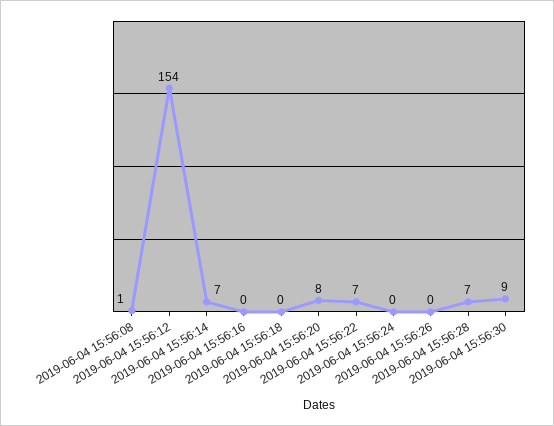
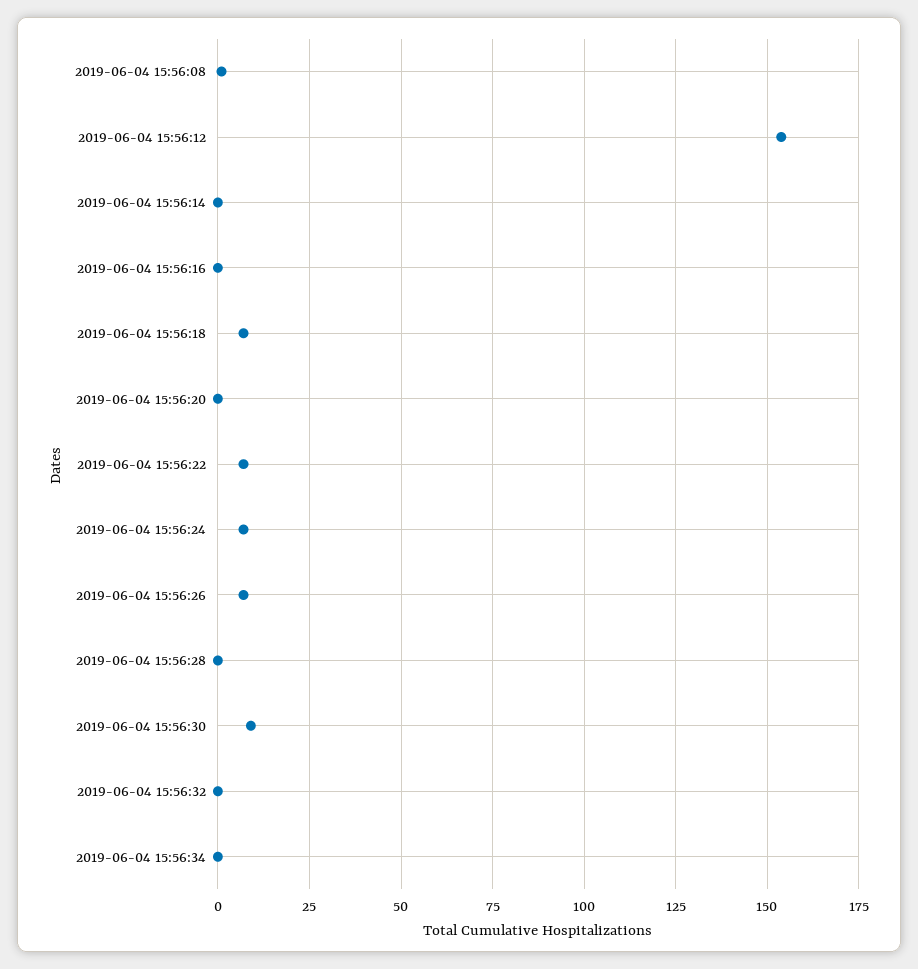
2019-06-04 15:56:14: 7 -> 0
2019-06-04 15:56:18: 0 -> 7.5
2019-06-04 15:56:20: 8 -> 0
2019-06-04 15:56:24: 0 -> 7.5
2019-06-04 15:56:26: 0 -> 7.5
2019-06-04 15:56:28: 7 -> 0
2019-06-04 15:56:32: none -> 0
2019-06-04 15:56:34: none -> 0

